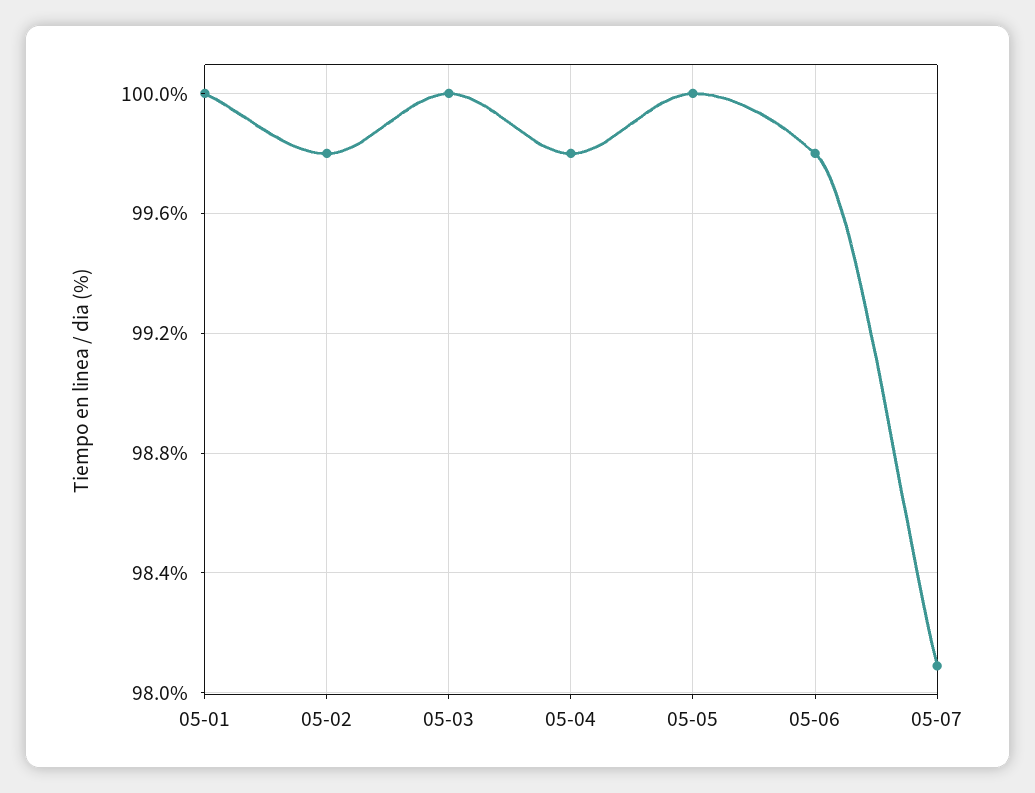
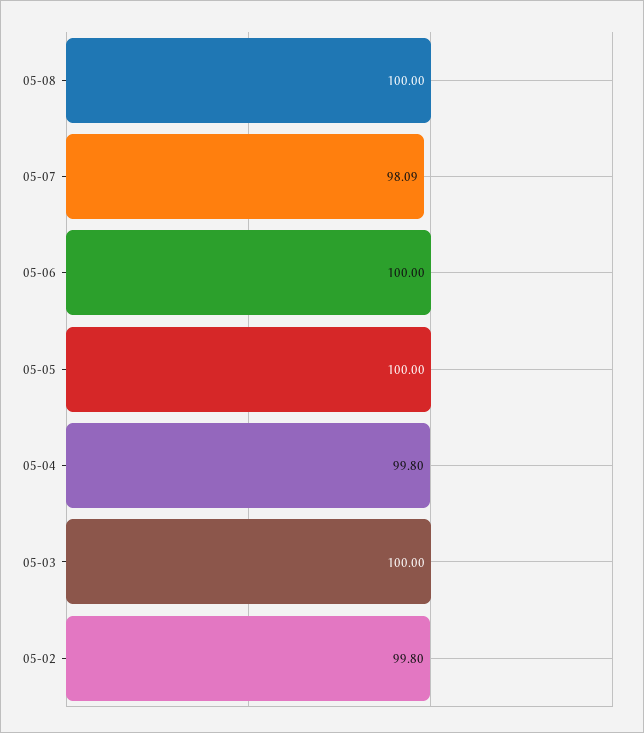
05-01: 100 -> none
05-06: 99.8 -> 100
05-08: none -> 100

